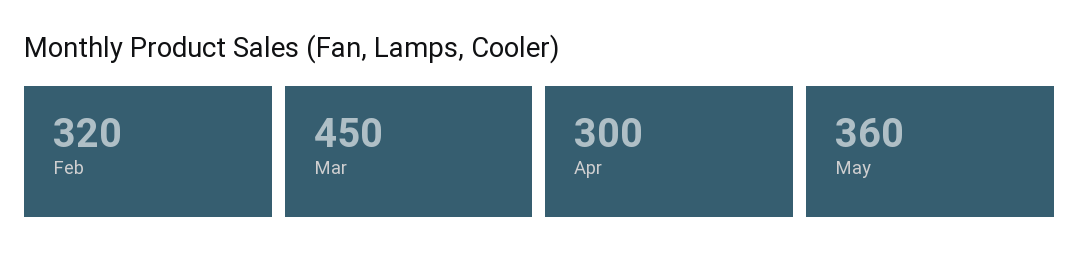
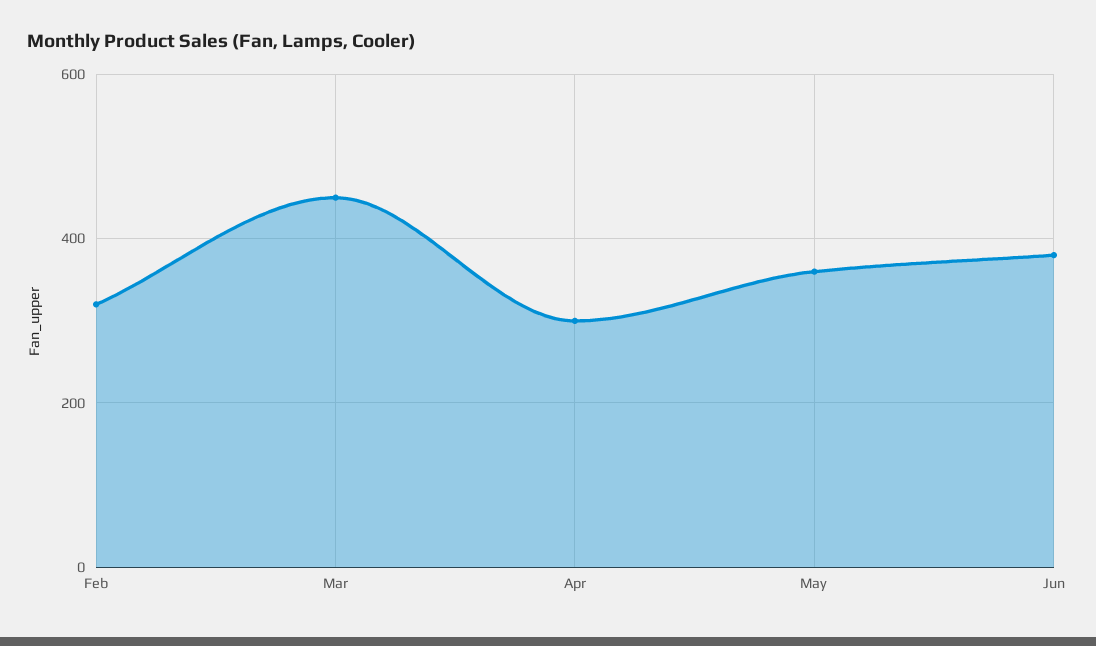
Jun: none -> 380

